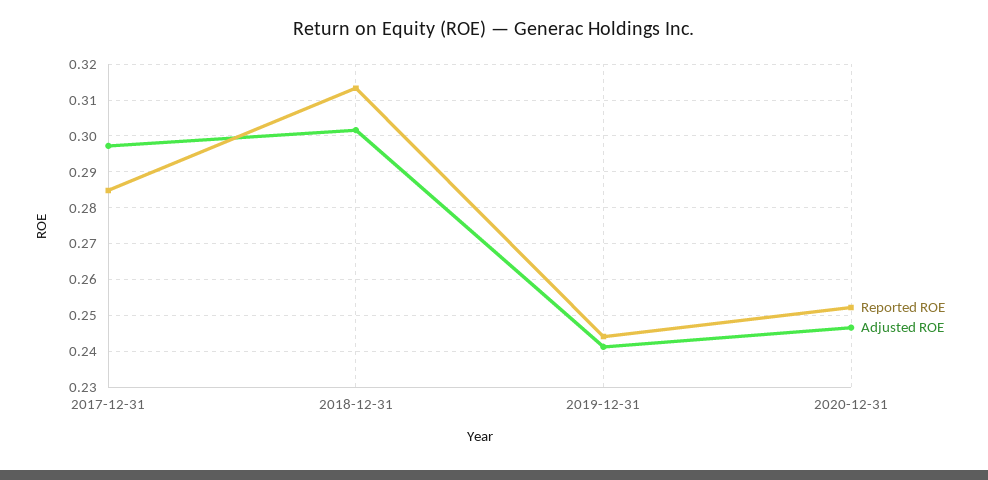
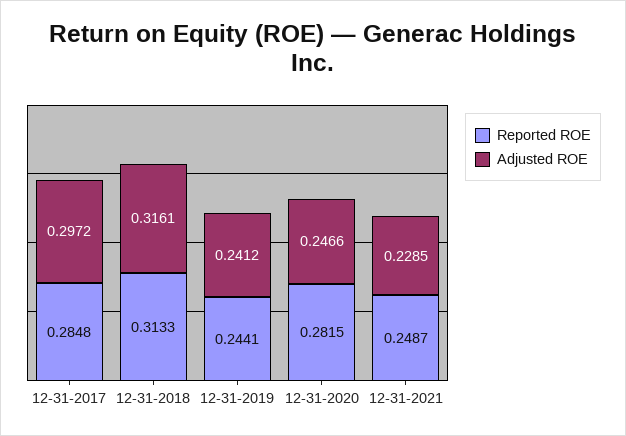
Adjusted ROE, 2018-12-31: 0.302 -> 0.3161
Reported ROE, 2020-12-31: 0.252 -> 0.2815
Reported ROE, 12-31-2021: none -> 0.2487
Adjusted ROE, 12-31-2021: none -> 0.2285

